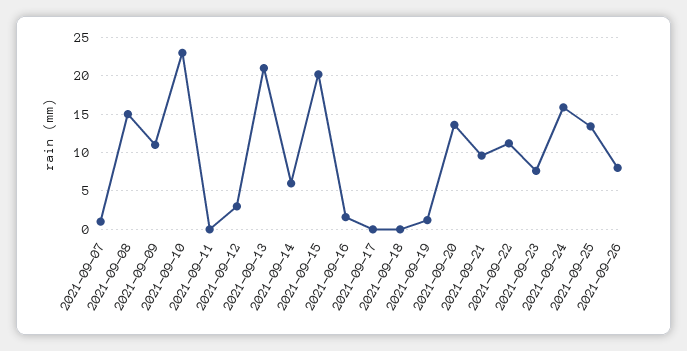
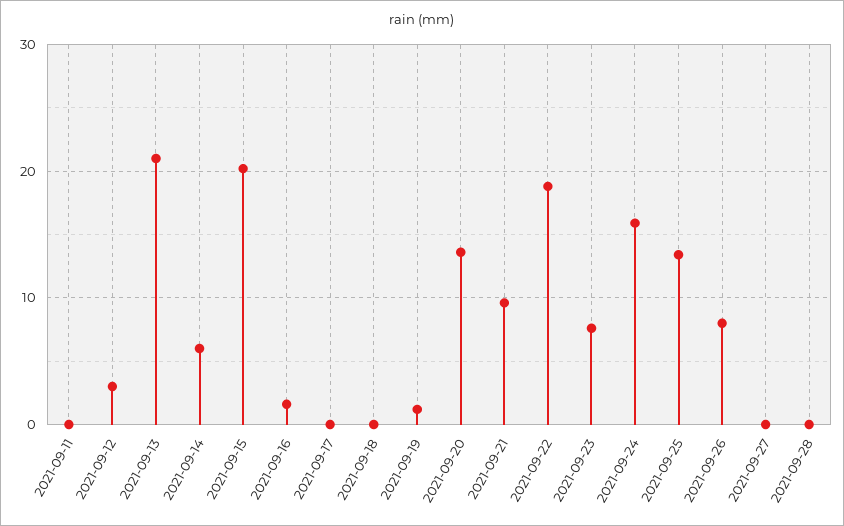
2021-09-07: 1 -> none
2021-09-08: 15 -> none
2021-09-09: 11 -> none
2021-09-10: 23 -> none
2021-09-22: 11 -> 19
2021-09-27: none -> 0
2021-09-28: none -> 0

